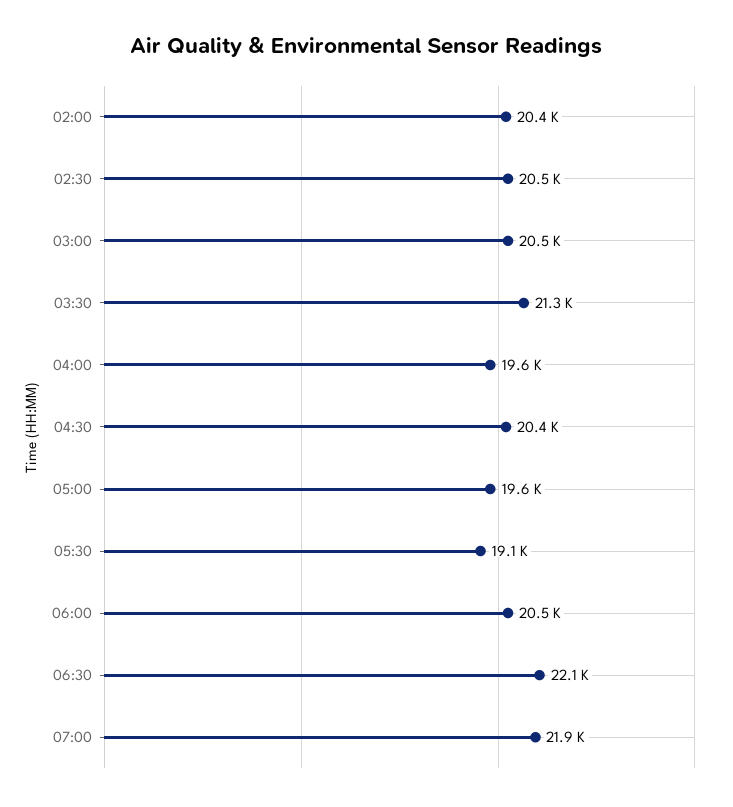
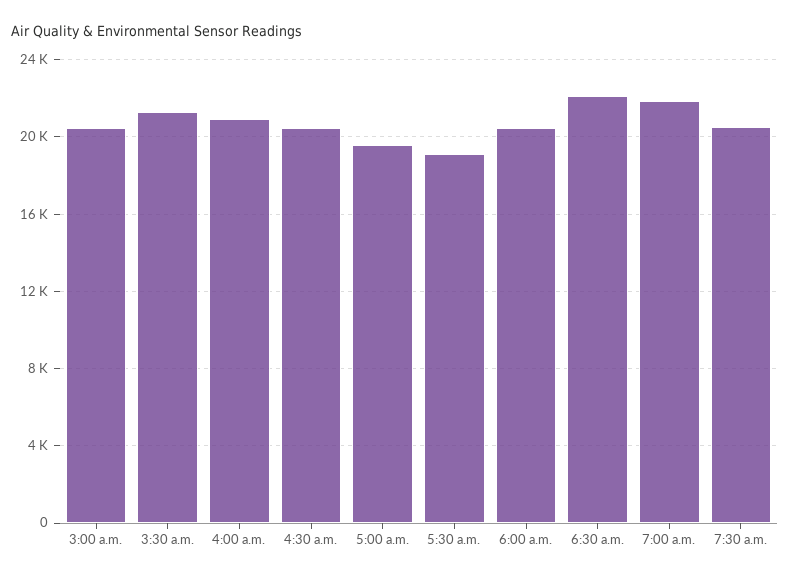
02:00: 20400 -> none
02:30: 20500 -> none
04:00: 19600 -> 21000
7:30 a.m.: none -> 20500

